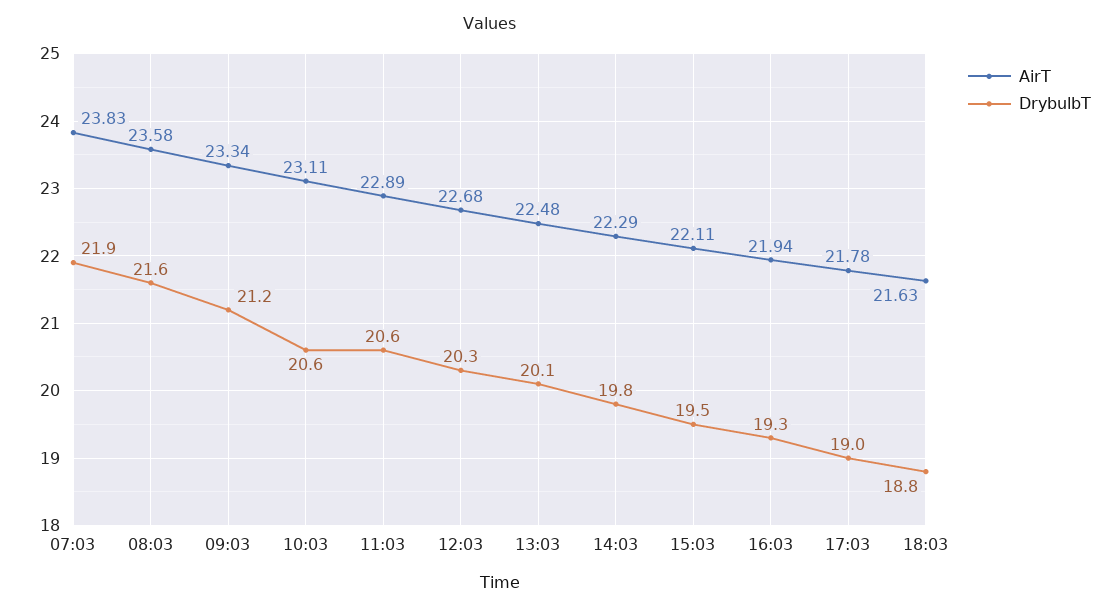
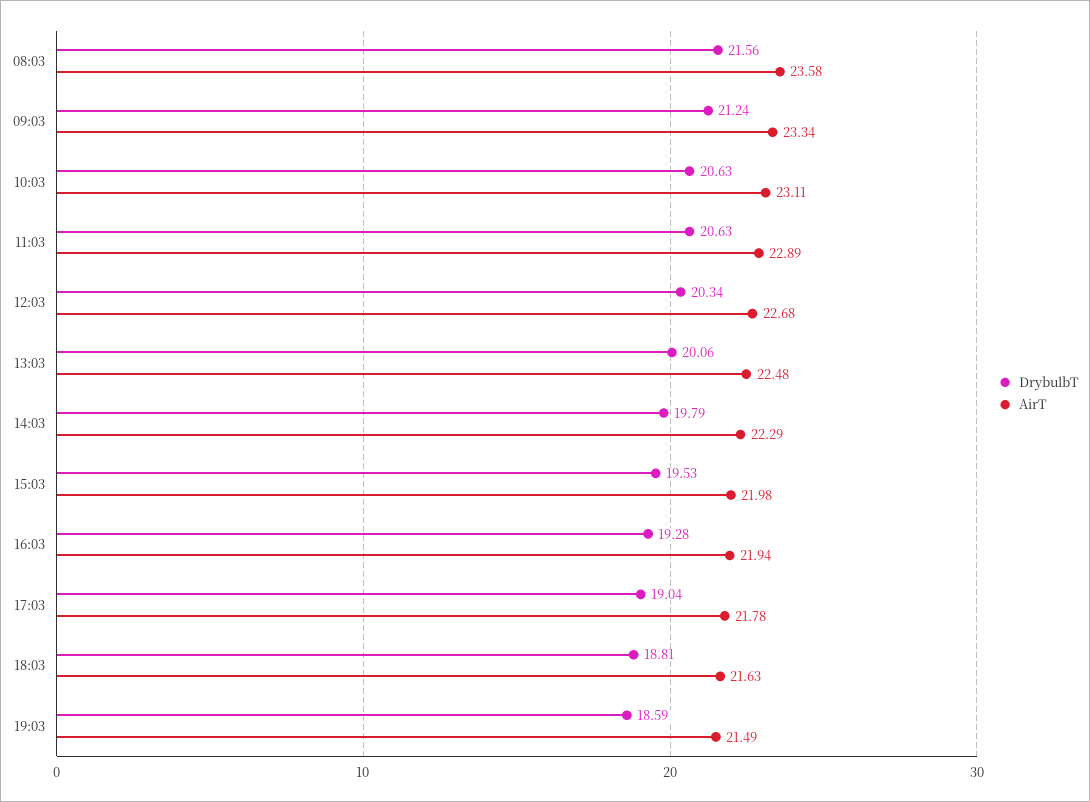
AirT, 07:03: 23.83 -> none
DrybulbT, 07:03: 21.9 -> none
AirT, 15:03: 22.11 -> 21.98
DrybulbT, 19:03: none -> 18.59
AirT, 19:03: none -> 21.49

